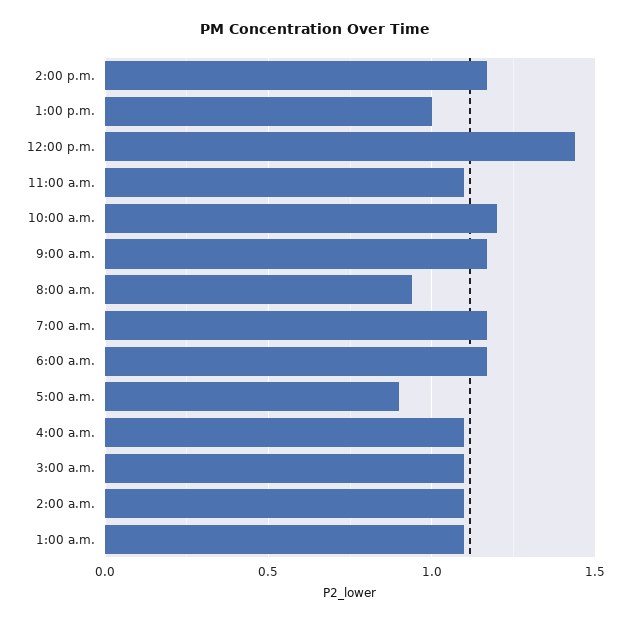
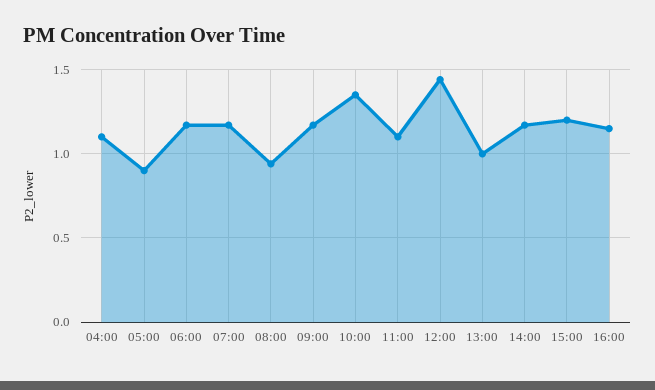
10:00 a.m.: 1.2 -> 1.35
3:00 a.m.: 1.1 -> none
2:00 a.m.: 1.1 -> none
1:00 a.m.: 1.1 -> none
15:00: none -> 1.2
16:00: none -> 1.15

